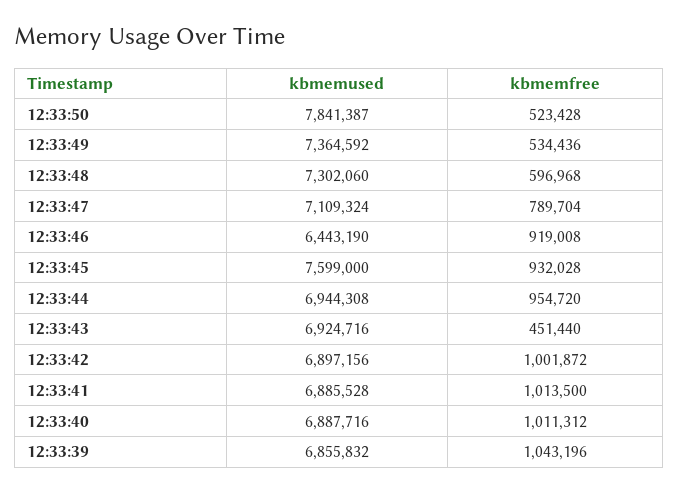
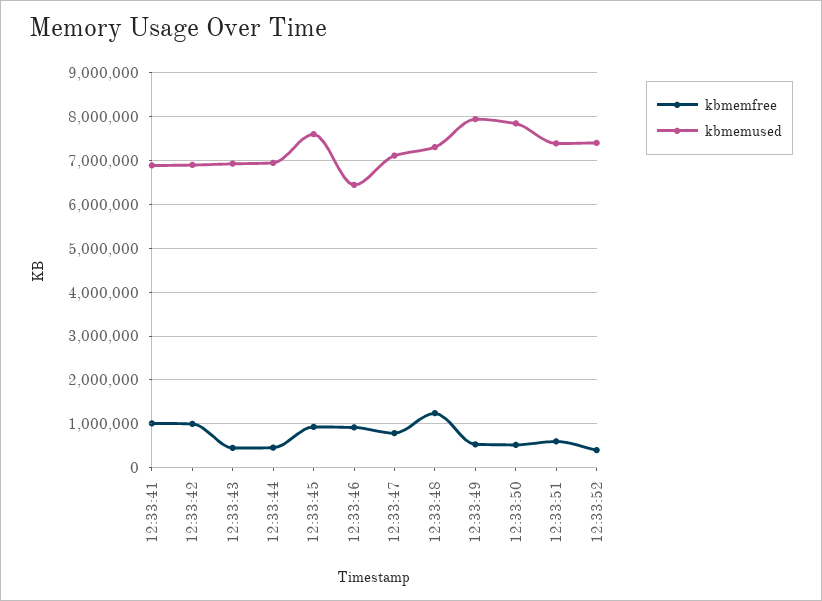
kbmemused, 12:33:49: 7364592 -> 8000000
kbmemfree, 12:33:48: 596968 -> 1200000
kbmemfree, 12:33:44: 954720 -> 400000
kbmemused, 12:33:40: 6887716 -> none
kbmemfree, 12:33:40: 1011312 -> none
kbmemused, 12:33:39: 6855832 -> none
kbmemfree, 12:33:39: 1043196 -> none
kbmemfree, 12:33:51: none -> 600000
kbmemused, 12:33:51: none -> 7400000
kbmemfree, 12:33:52: none -> 400000
kbmemused, 12:33:52: none -> 7400000

